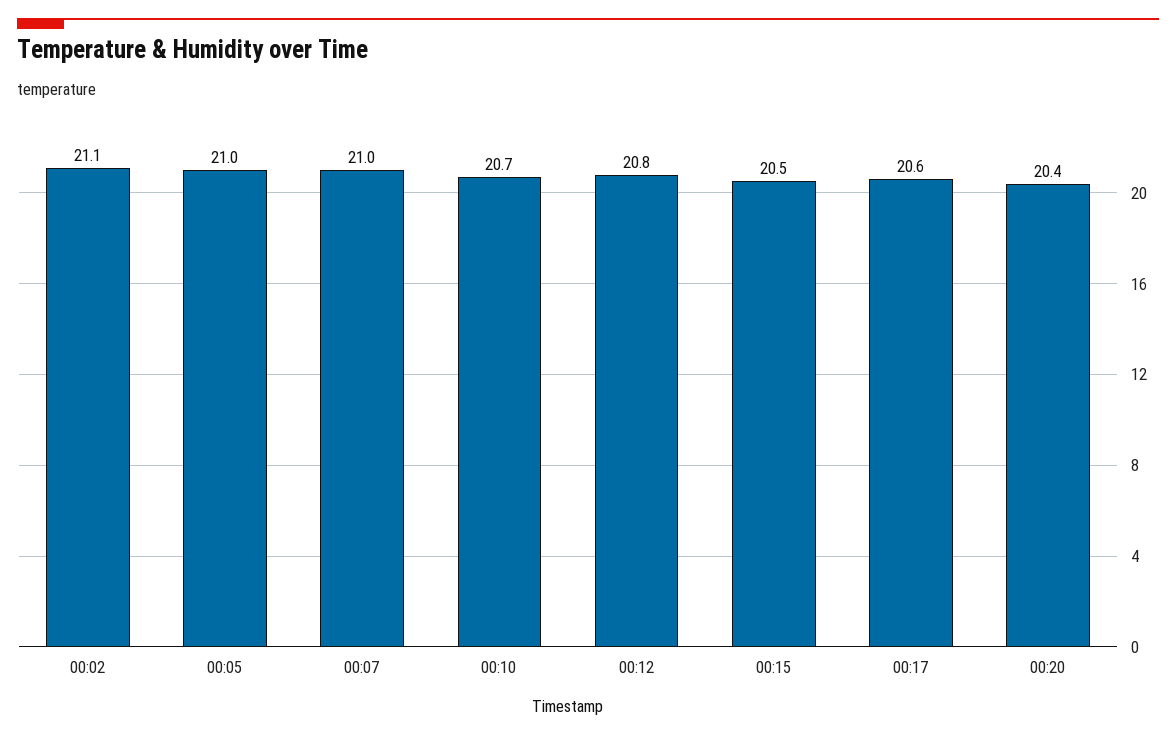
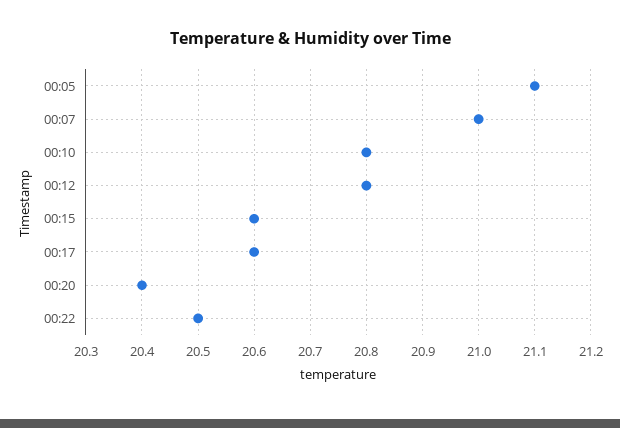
00:02: 21.1 -> none
00:05: 21 -> 21.1
00:10: 20.7 -> 20.8
00:15: 20.5 -> 20.6
00:22: none -> 20.5

